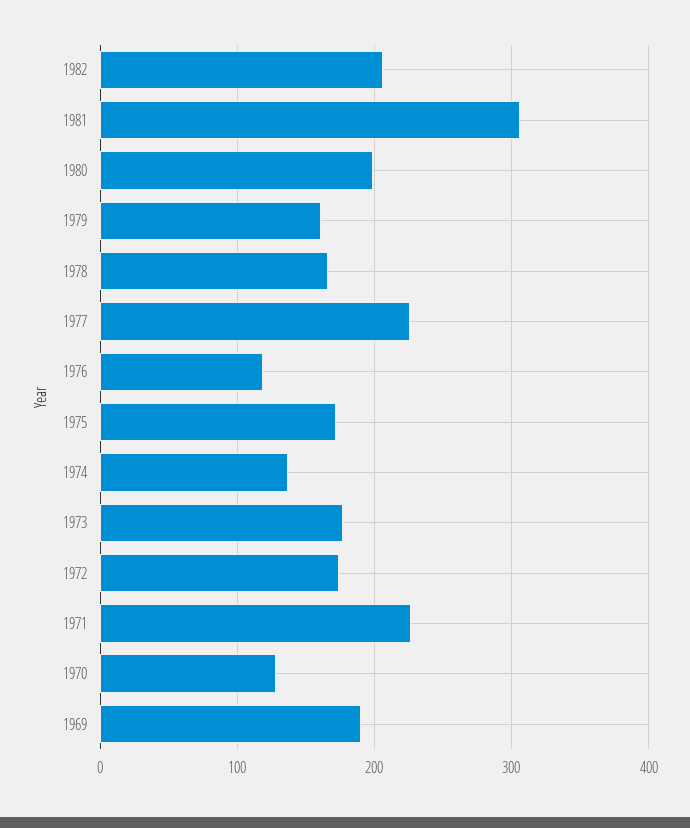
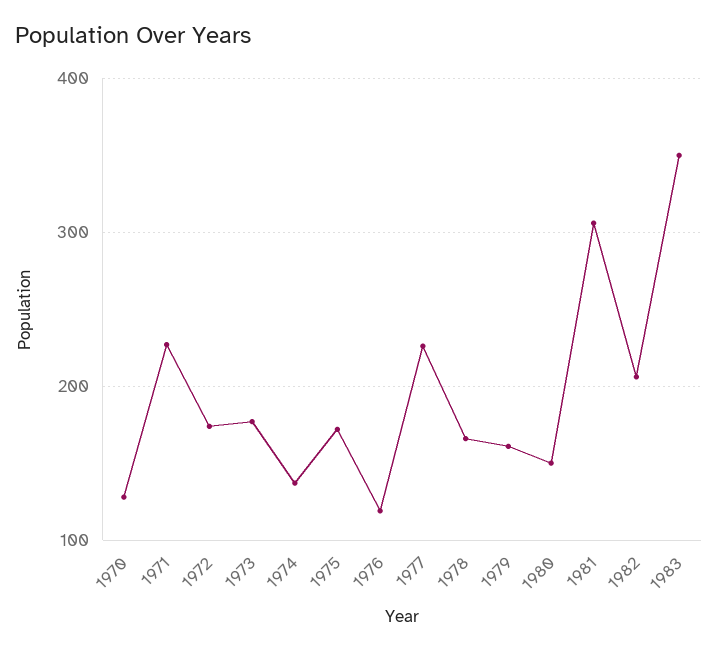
1980: 200 -> 150
1969: 190 -> none
1983: none -> 350

